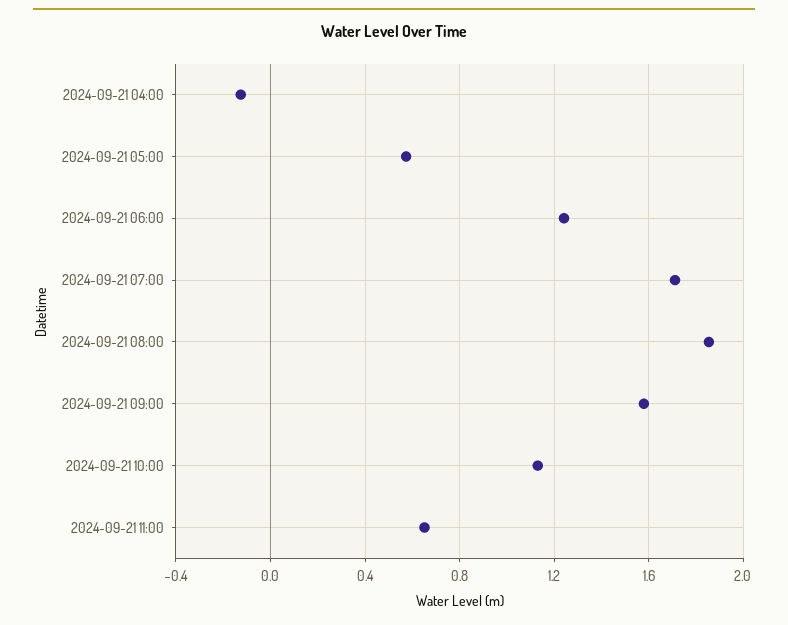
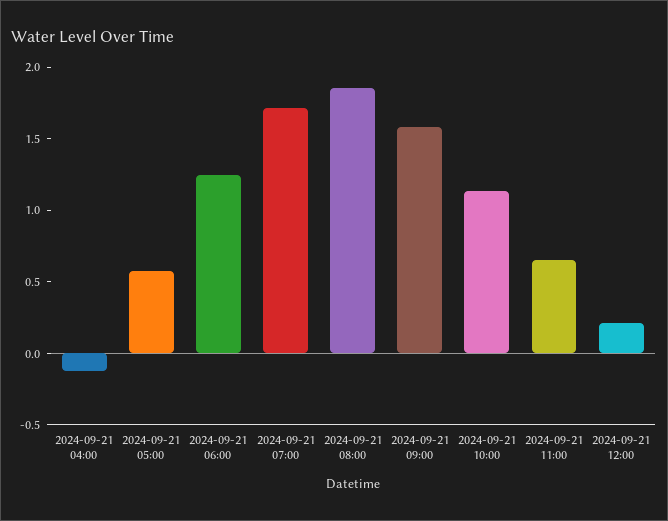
2024-09-21 12:00: none -> 0.2

